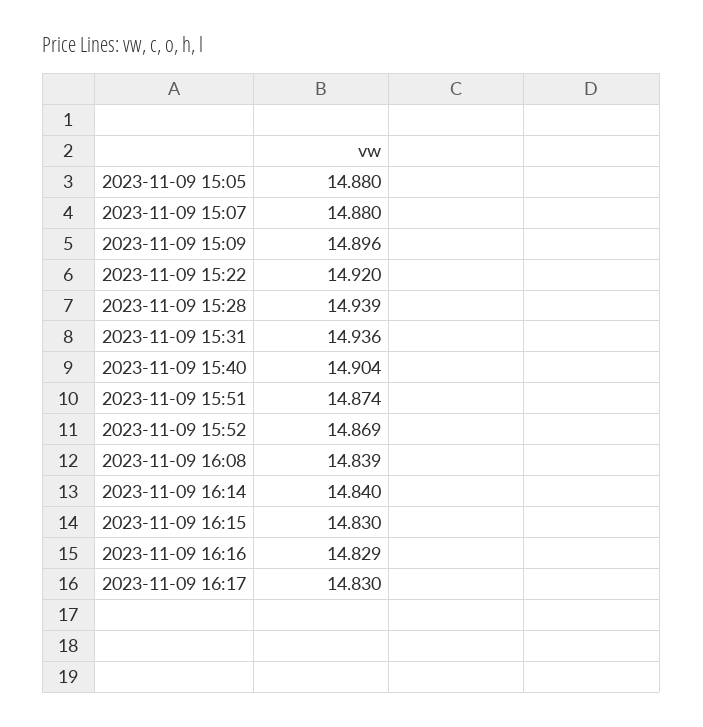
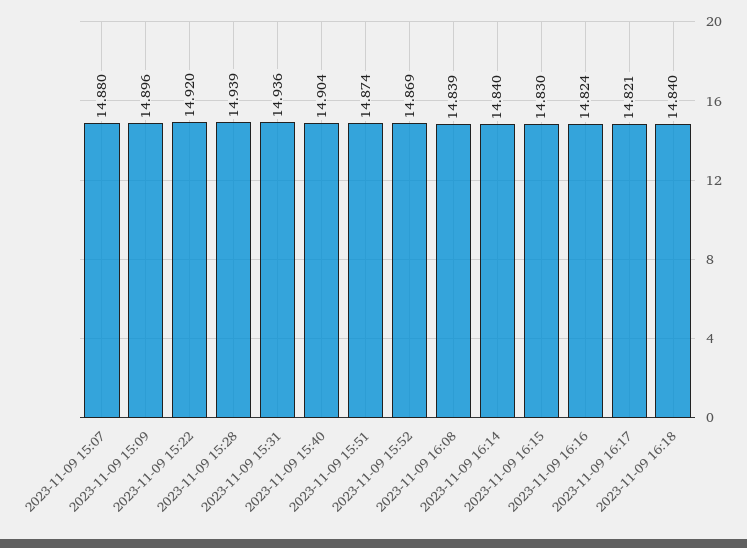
2023-11-09 15:05: 14.88 -> none
2023-11-09 16:16: 14.829 -> 14.824
2023-11-09 16:17: 14.83 -> 14.821
2023-11-09 16:18: none -> 14.84

